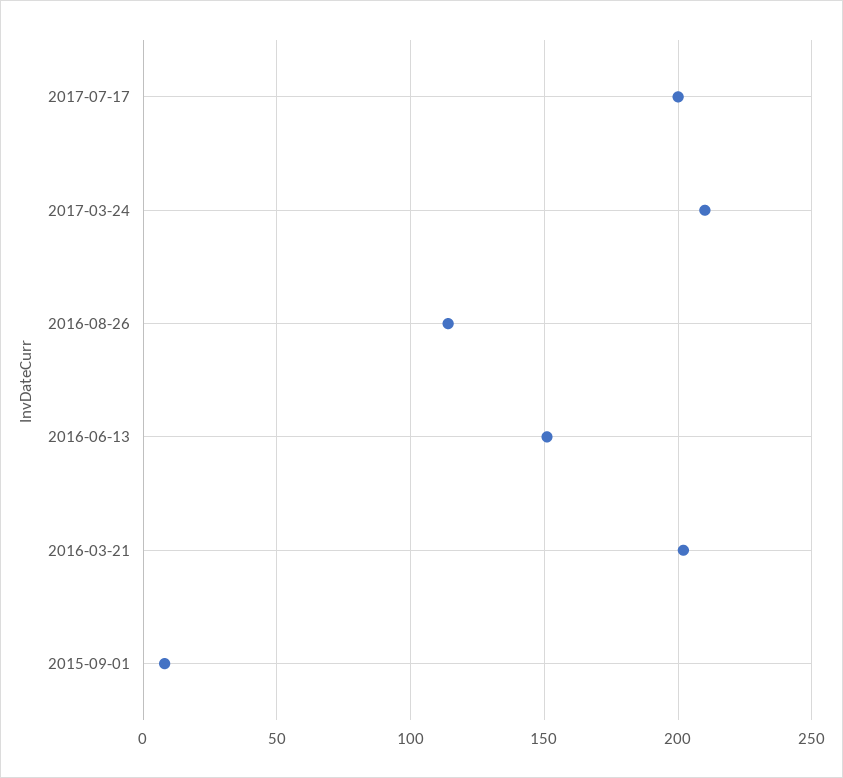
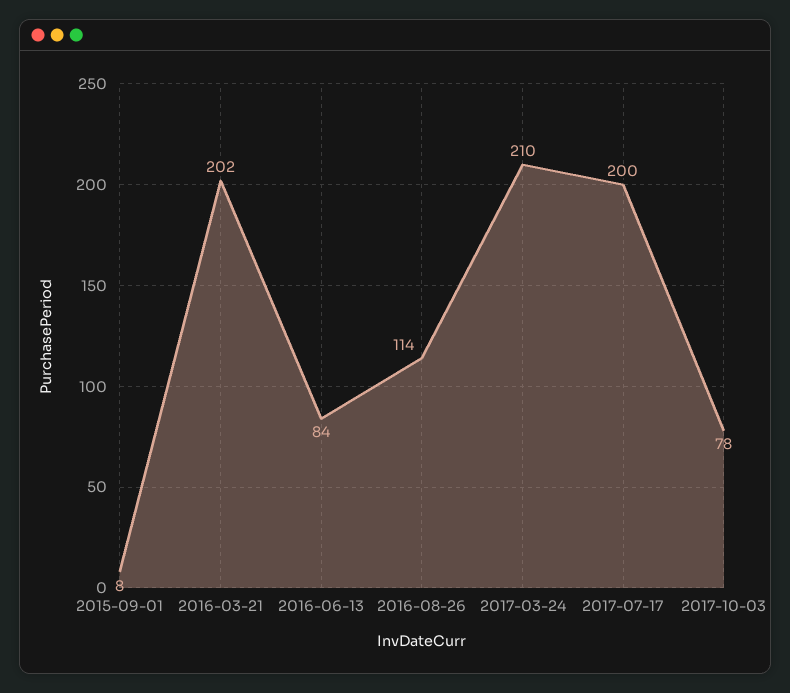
2016-06-13: 150 -> 84
2017-10-03: none -> 78

